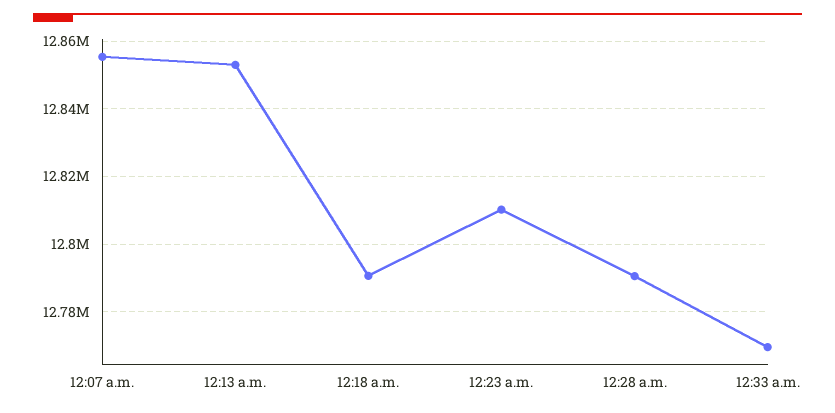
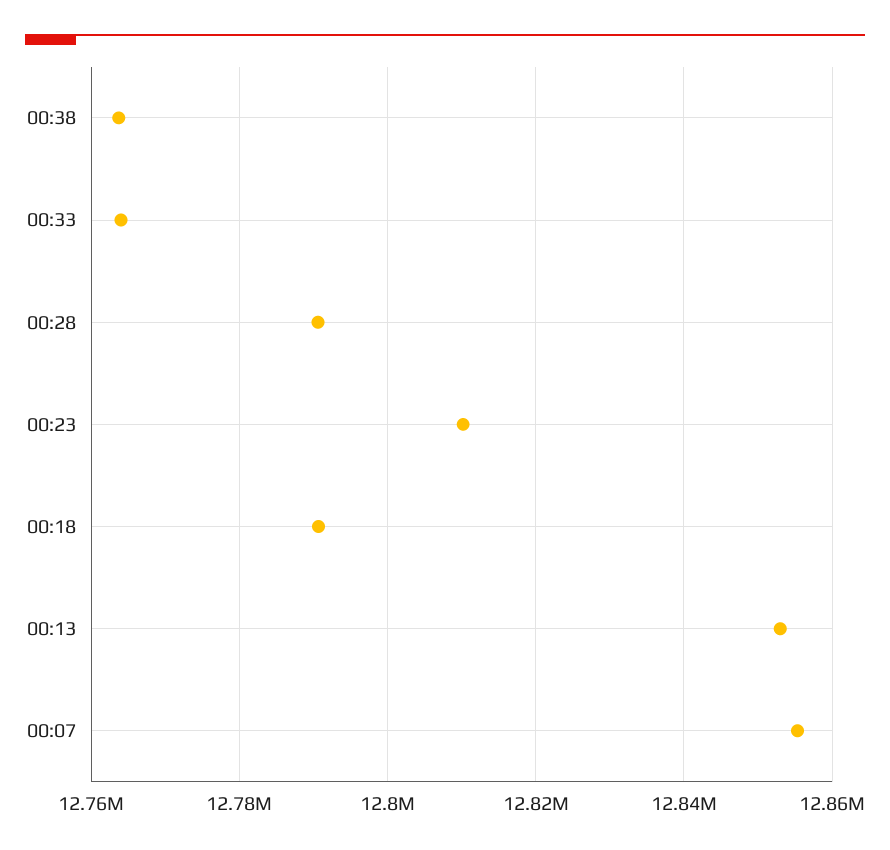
12:33 a.m.: 12770000 -> 12764000
00:38: none -> 12764000

